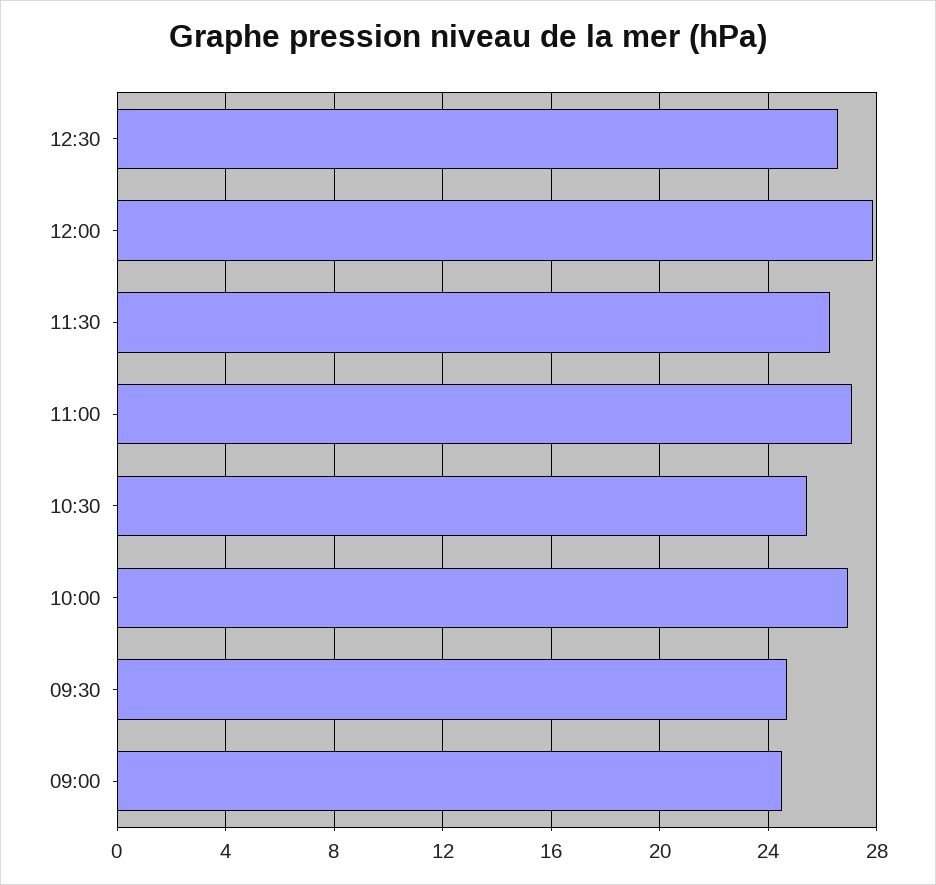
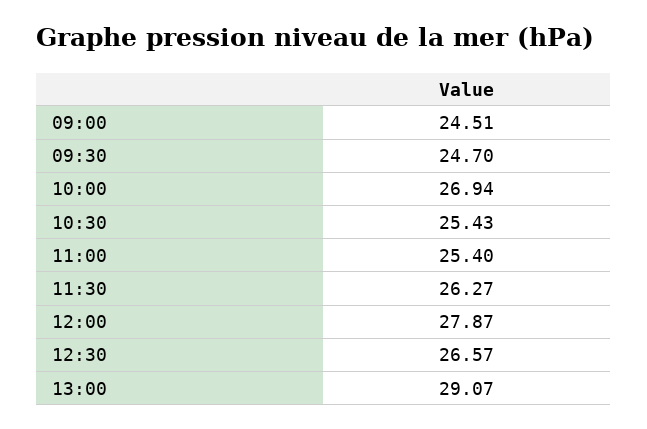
11:00: 27 -> 25.4
13:00: none -> 29.07

